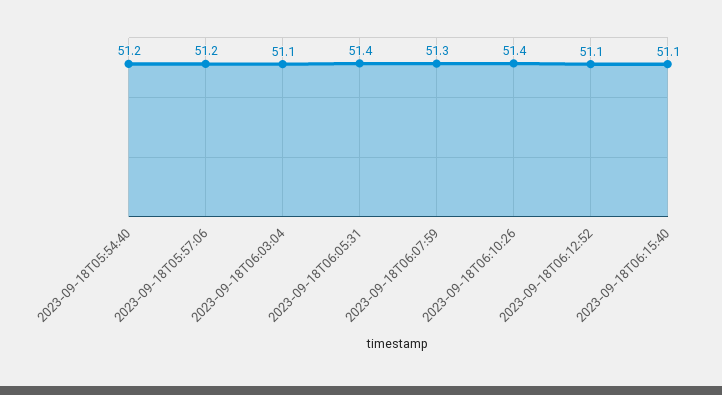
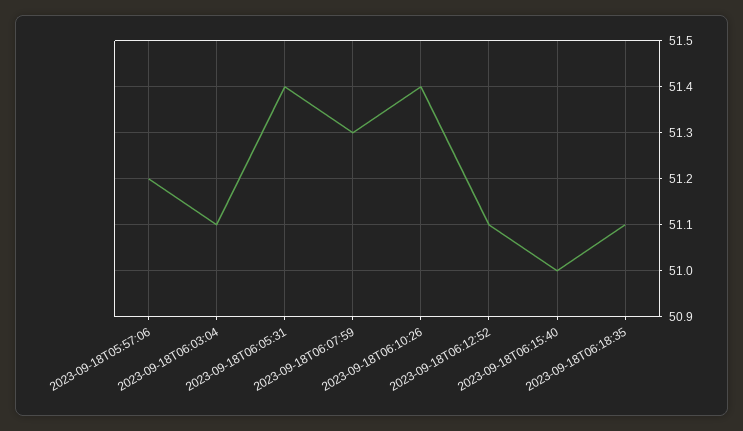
2023-09-18T05:54:40: 51.2 -> none
2023-09-18T06:15:40: 51.1 -> 51
2023-09-18T06:18:35: none -> 51.1

